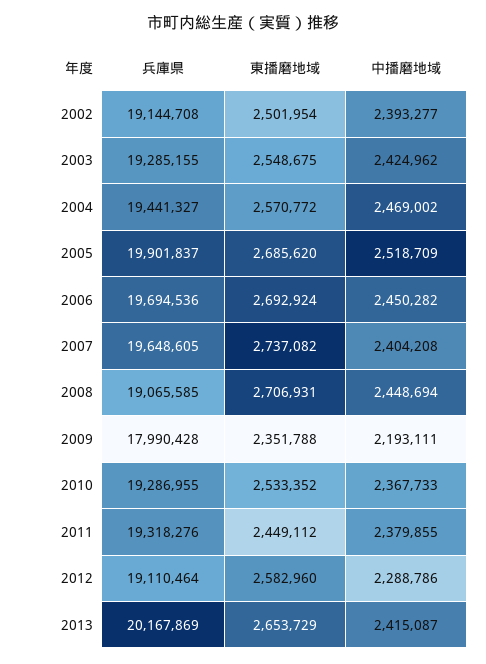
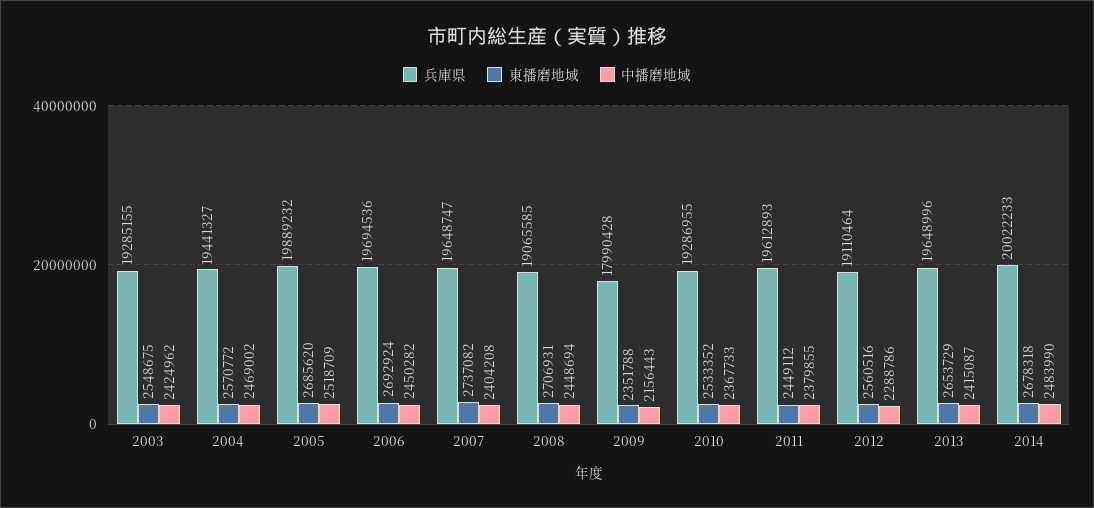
兵庫県, 2002: 19144708 -> none
東播磨地域, 2002: 2501954 -> none
中播磨地域, 2002: 2393277 -> none
兵庫県, 2005: 19901837 -> 19889232
兵庫県, 2007: 19648605 -> 19648747
中播磨地域, 2009: 2193111 -> 2156443
兵庫県, 2011: 19318276 -> 19612893
東播磨地域, 2012: 2582960 -> 2560516
兵庫県, 2013: 20167869 -> 19648996
兵庫県, 2014: none -> 20022233
東播磨地域, 2014: none -> 2678318
中播磨地域, 2014: none -> 2483990

